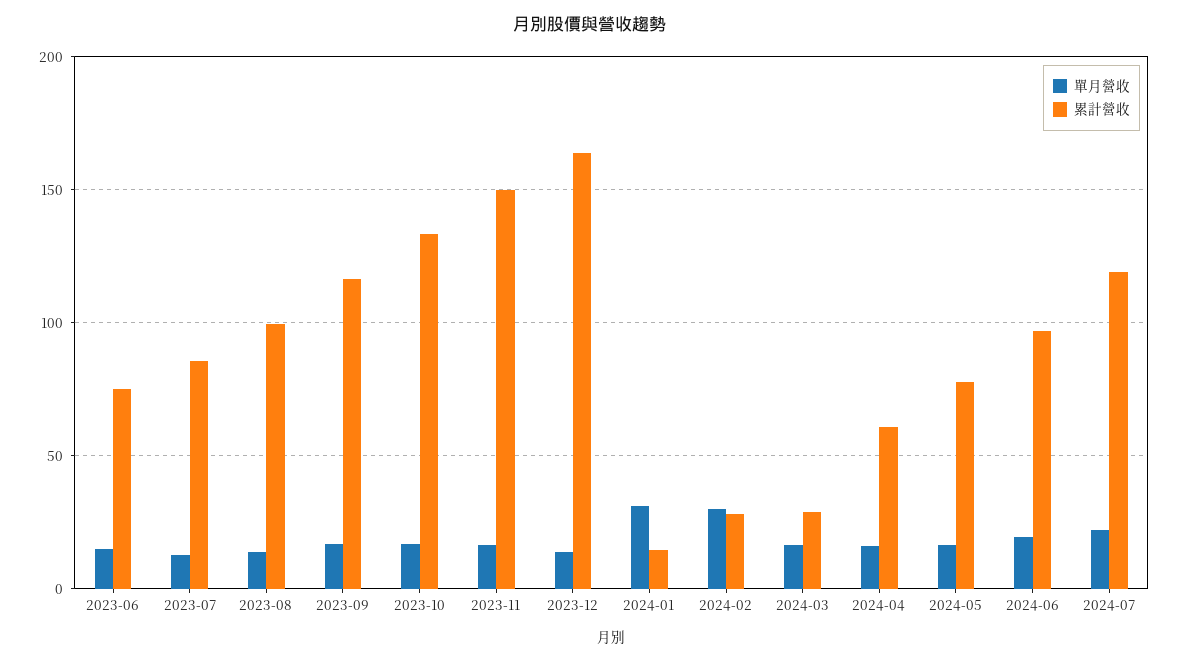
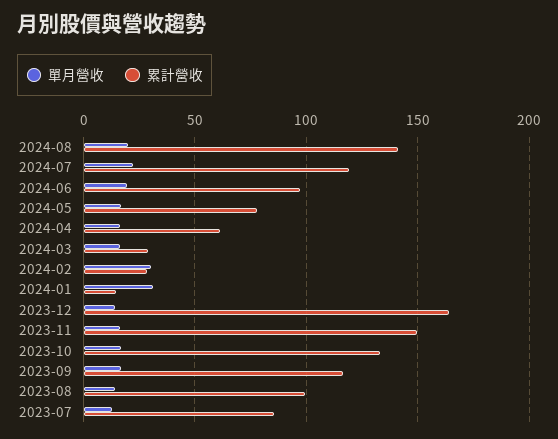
單月營收, 2023-06: 15 -> none
累計營收, 2023-06: 75 -> none
單月營收, 2024-08: none -> 20
累計營收, 2024-08: none -> 140

